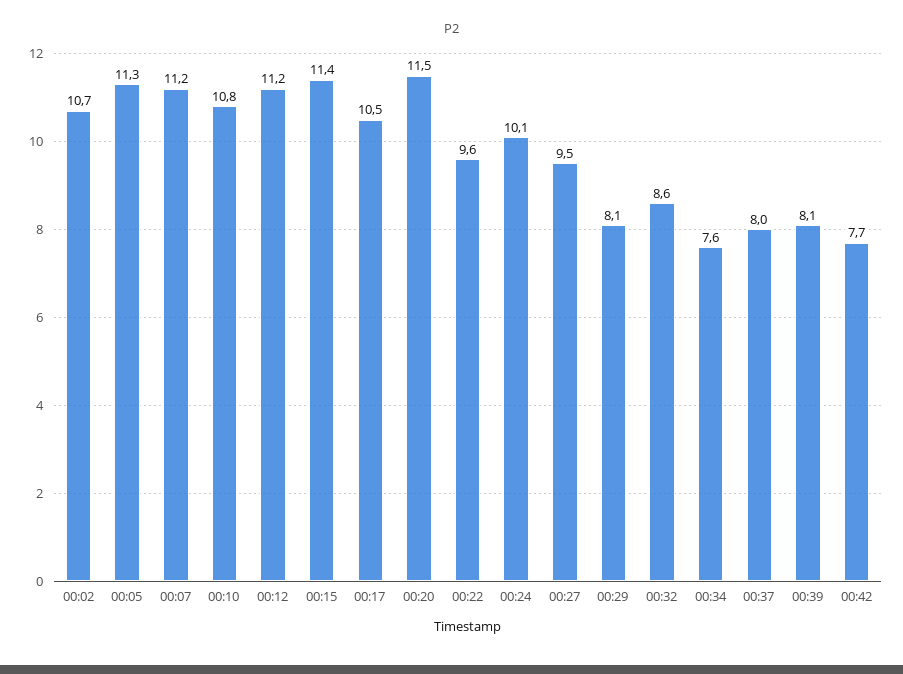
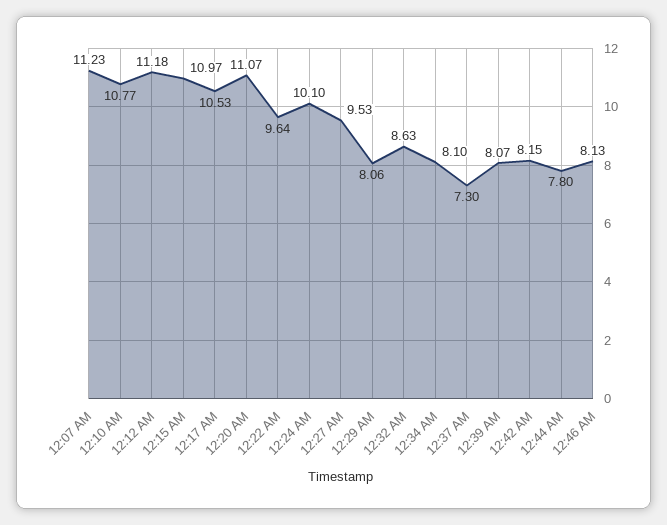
00:02: 10.7 -> none
00:05: 11.3 -> none
00:15: 11.4 -> 10.97
00:20: 11.5 -> 11.07
00:34: 7.6 -> 8.1
00:37: 8 -> 7.3
00:42: 7.7 -> 8.15
12:44 AM: none -> 7.8
12:46 AM: none -> 8.13

